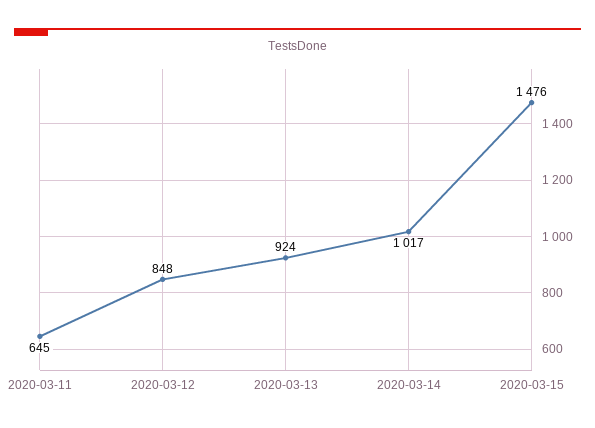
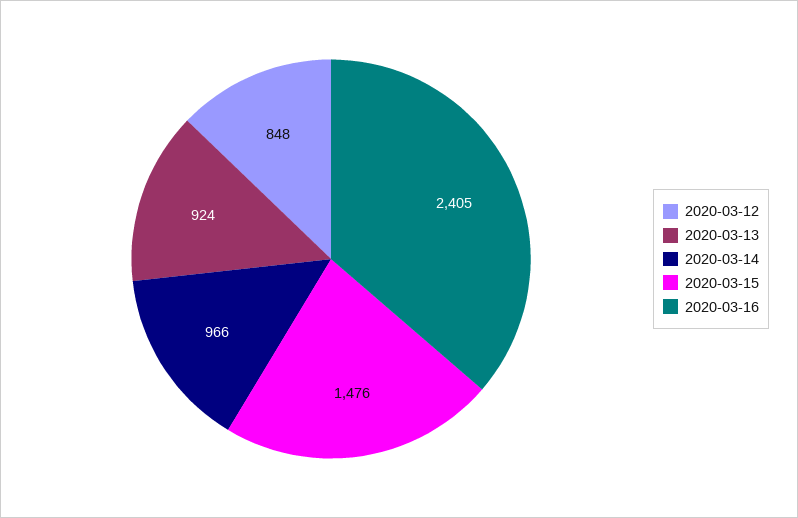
2020-03-11: 645 -> none
2020-03-14: 1017 -> 966
2020-03-16: none -> 2405

